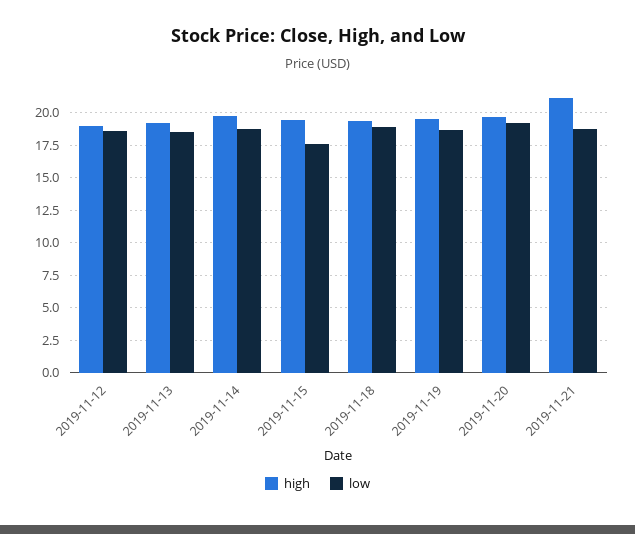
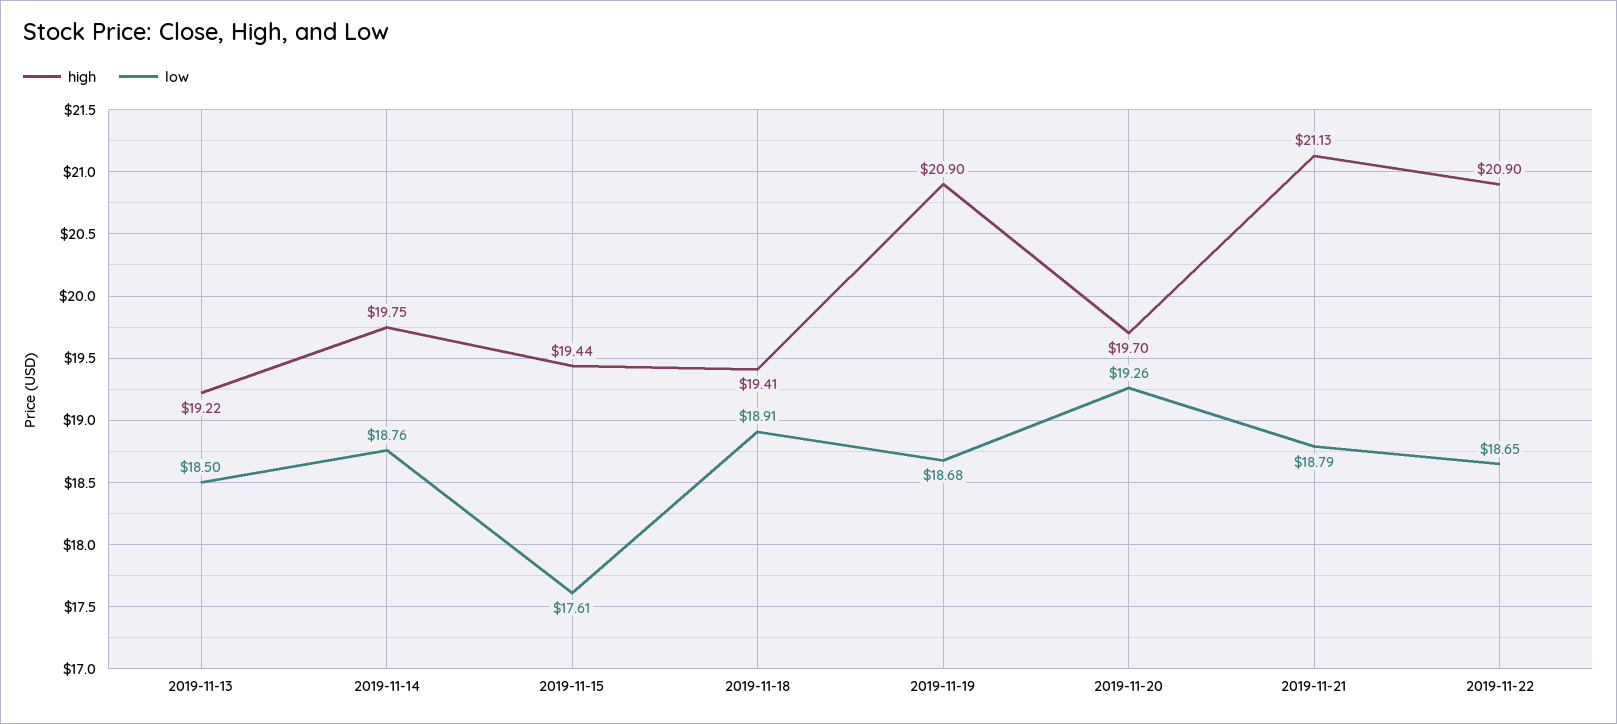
high, 2019-11-12: 19 -> none
low, 2019-11-12: 18.5 -> none
high, 2019-11-19: 19.5 -> 20.9
high, 2019-11-22: none -> 20.9
low, 2019-11-22: none -> 18.65

